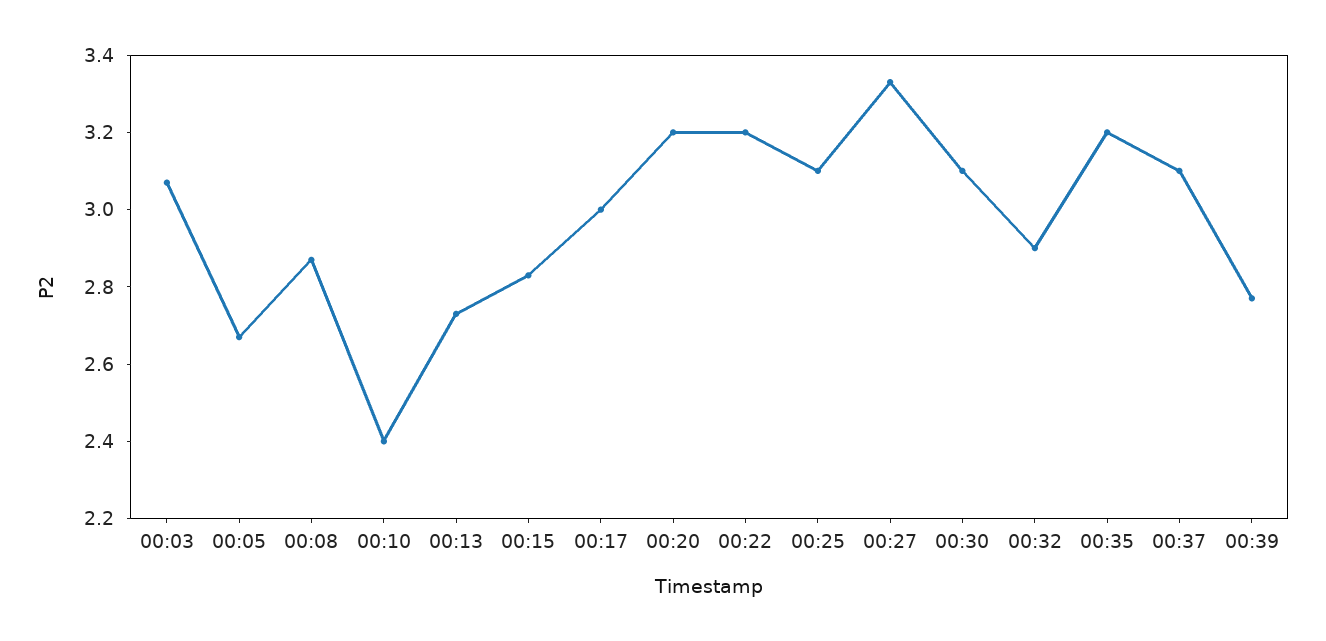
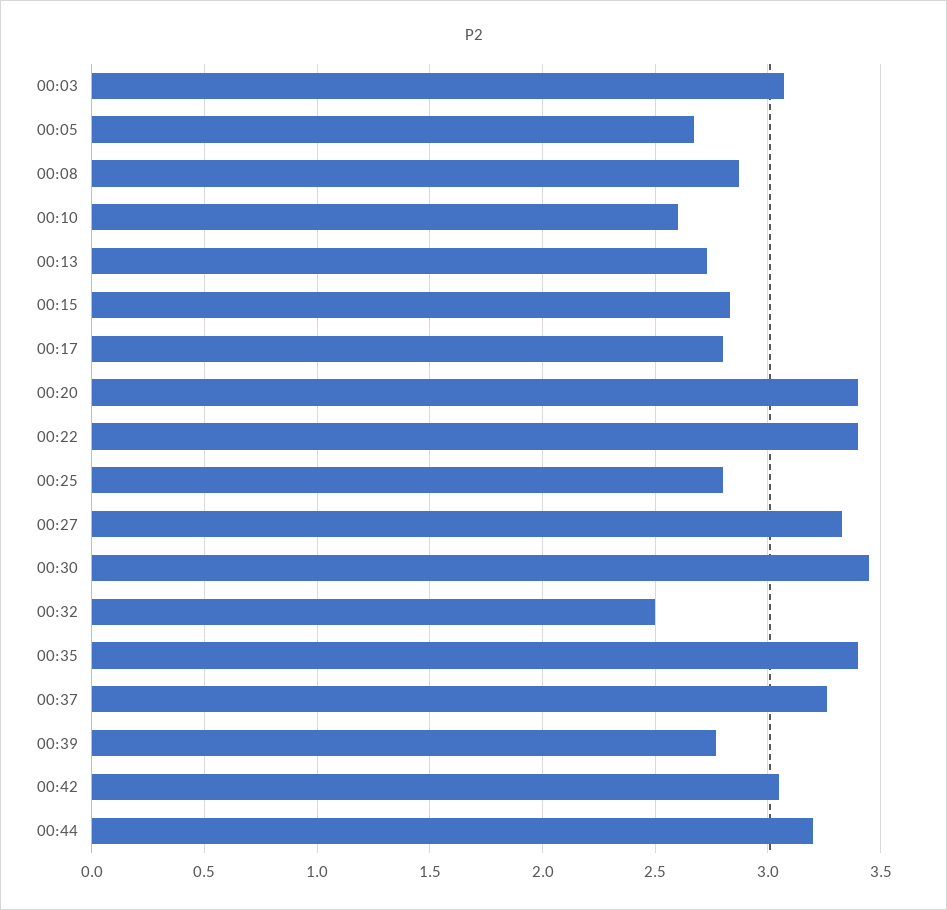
00:10: 2.4 -> 2.6
00:17: 3 -> 2.8
00:20: 3.2 -> 3.4
00:22: 3.2 -> 3.4
00:25: 3.1 -> 2.8
00:30: 3.1 -> 3.45
00:32: 2.9 -> 2.5
00:35: 3.2 -> 3.4
00:37: 3.1 -> 3.25
00:42: none -> 3.05
00:44: none -> 3.2

